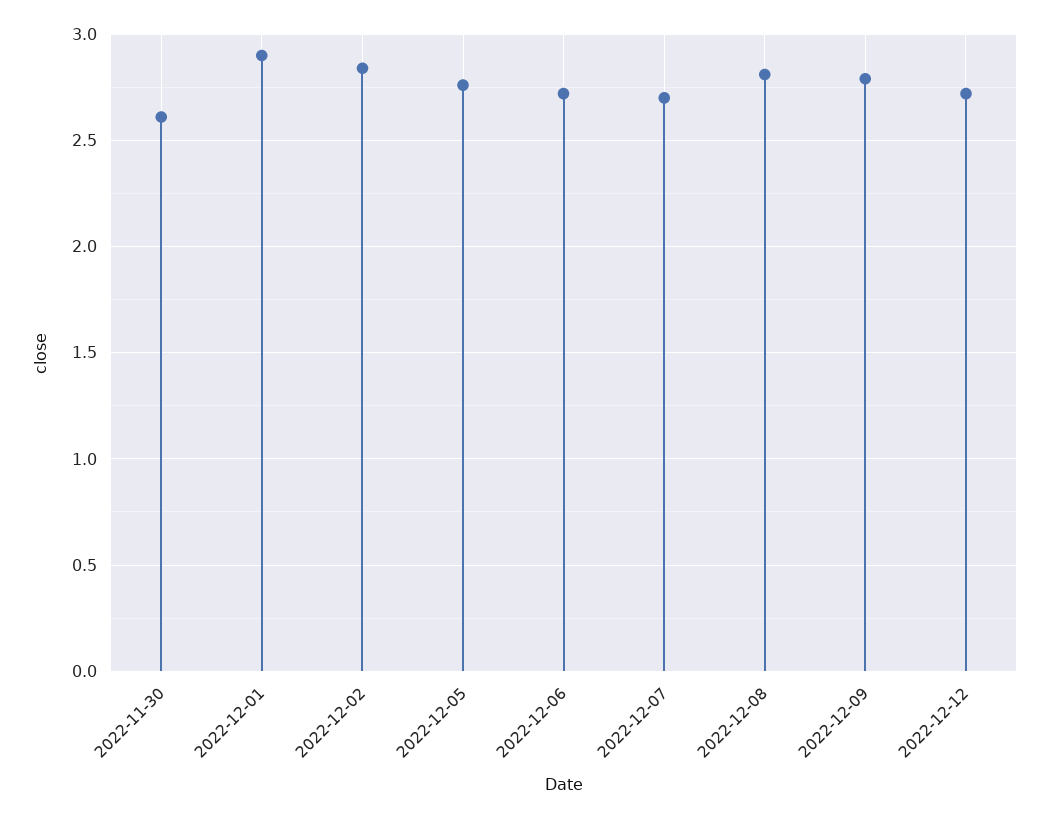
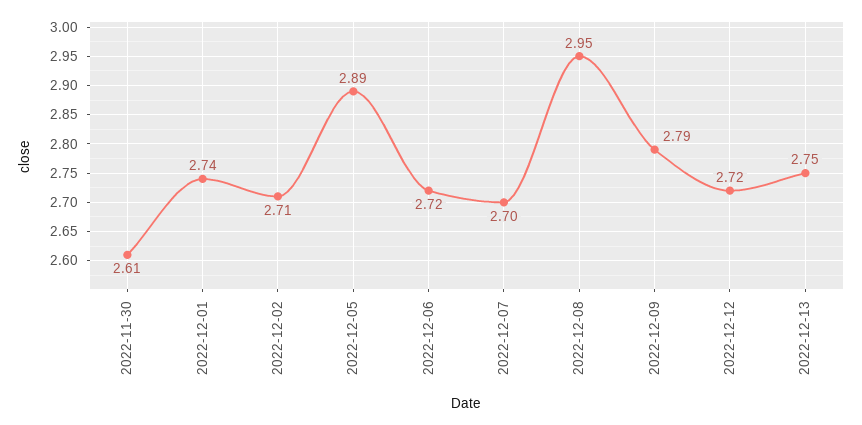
2022-12-01: 2.9 -> 2.74
2022-12-02: 2.85 -> 2.71
2022-12-05: 2.75 -> 2.89
2022-12-08: 2.8 -> 2.95
2022-12-13: none -> 2.75

